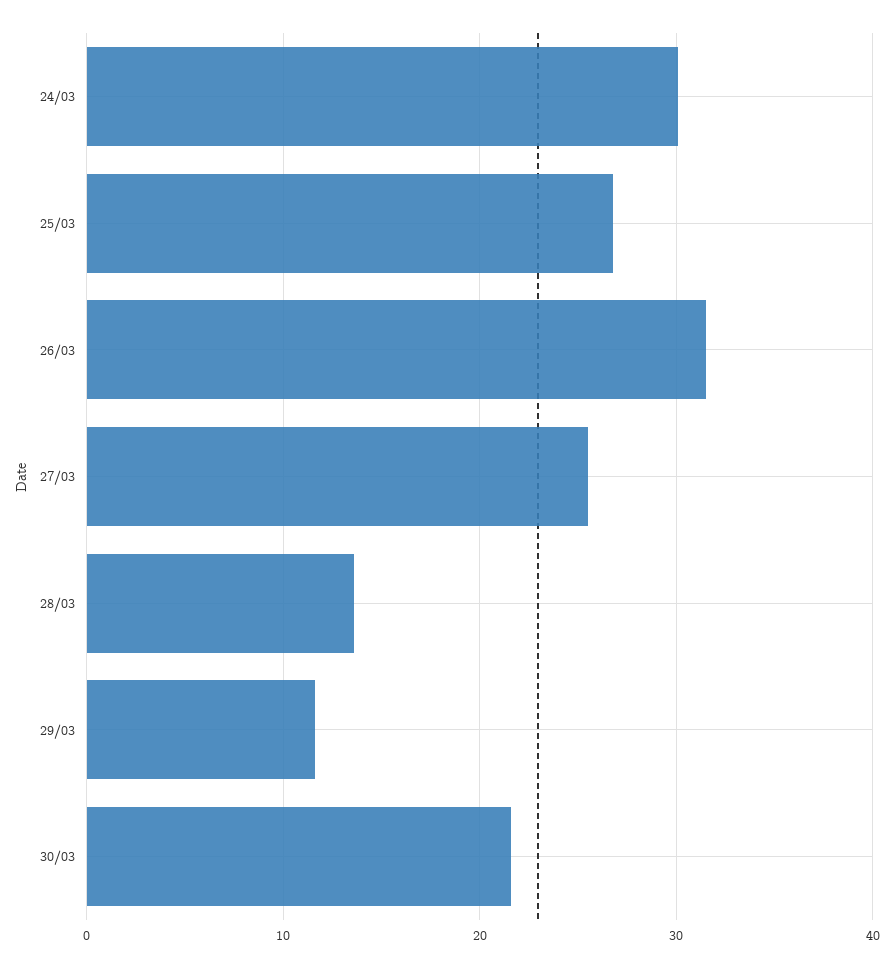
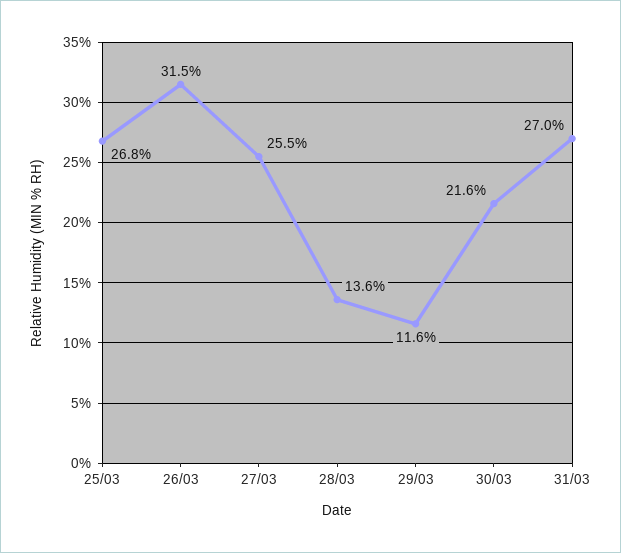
24/03: 30 -> none
31/03: none -> 27

